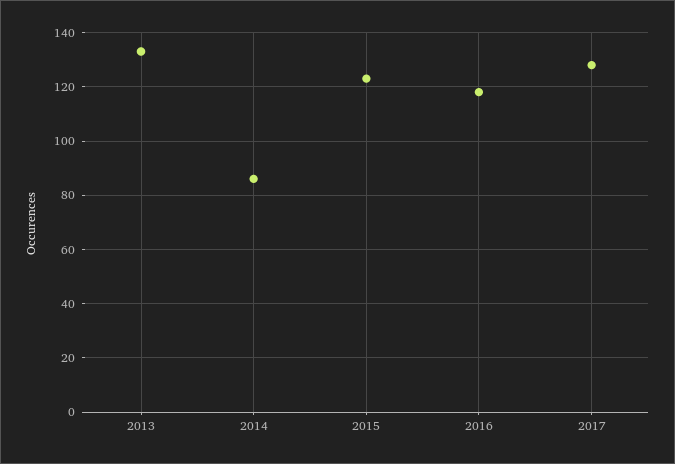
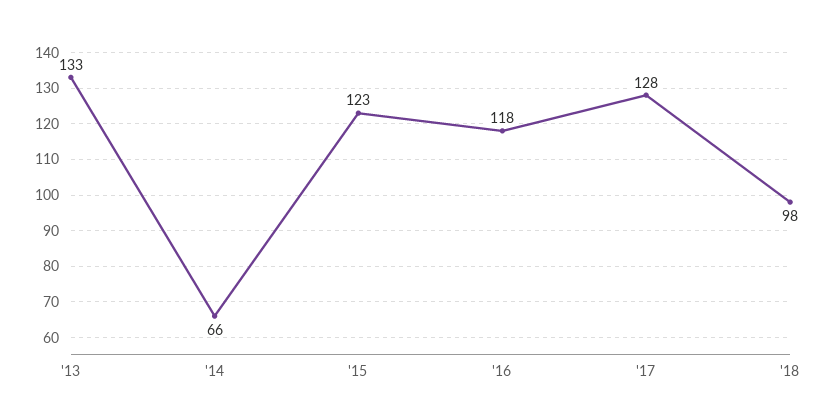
2014: 85 -> 66
'18: none -> 98

